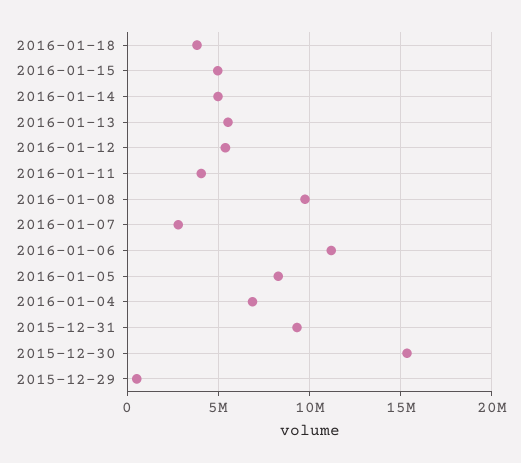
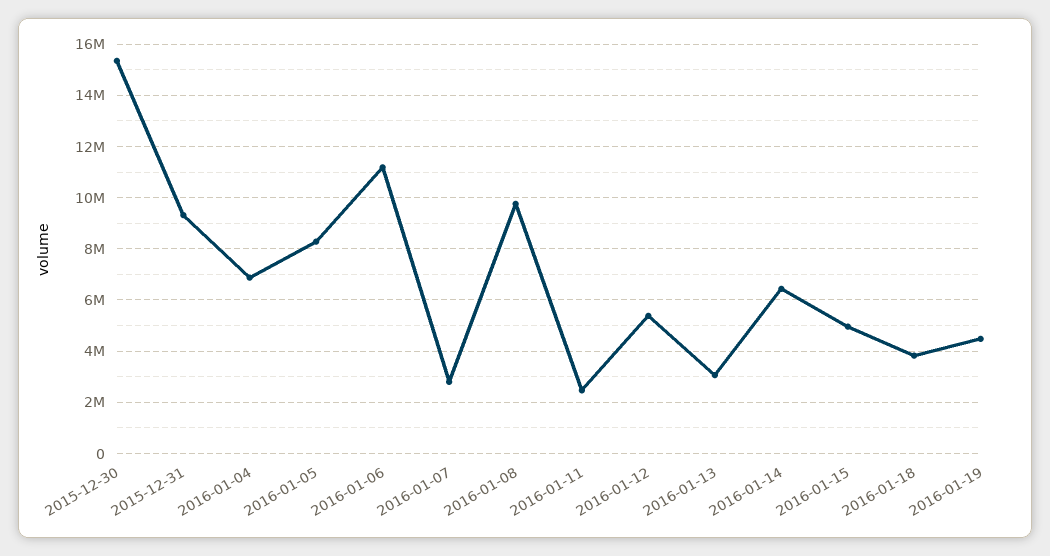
2016-01-14: 5000000 -> 6500000
2016-01-13: 5500000 -> 3000000
2016-01-11: 4000000 -> 2500000
2015-12-29: 500000 -> none
2016-01-19: none -> 4500000

